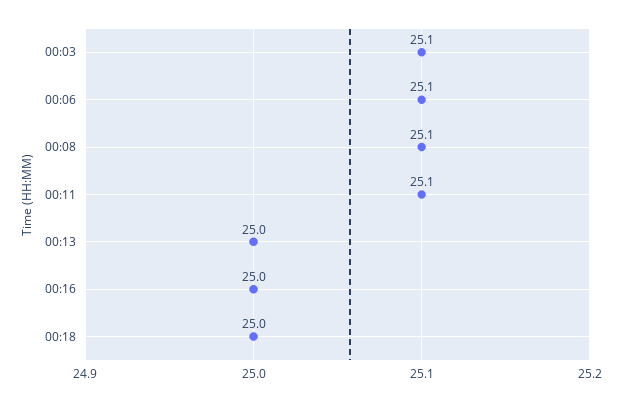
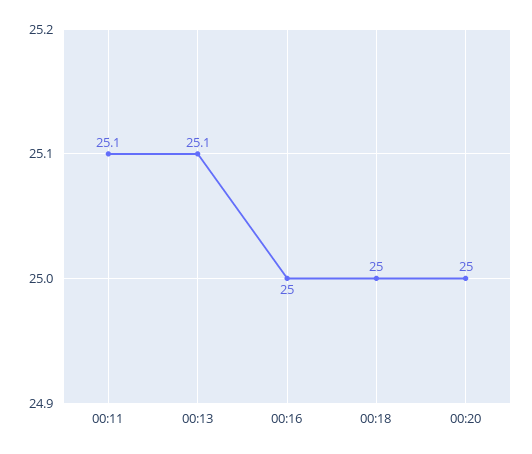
00:03: 25.1 -> none
00:06: 25.1 -> none
00:08: 25.1 -> none
00:13: 25 -> 25.1
00:20: none -> 25

